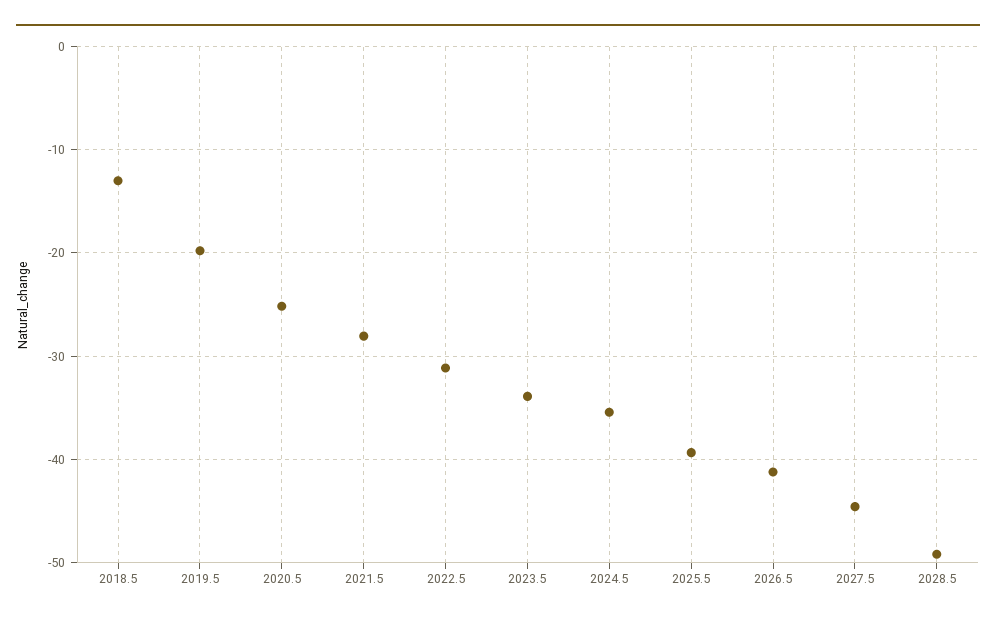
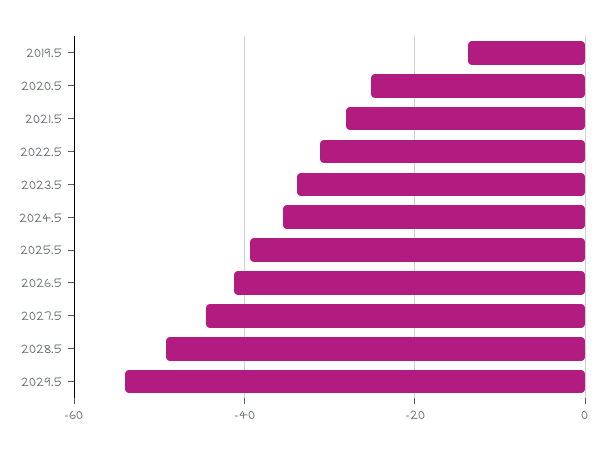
2018.5: -13 -> none
2019.5: -20 -> -14
2029.5: none -> -54

